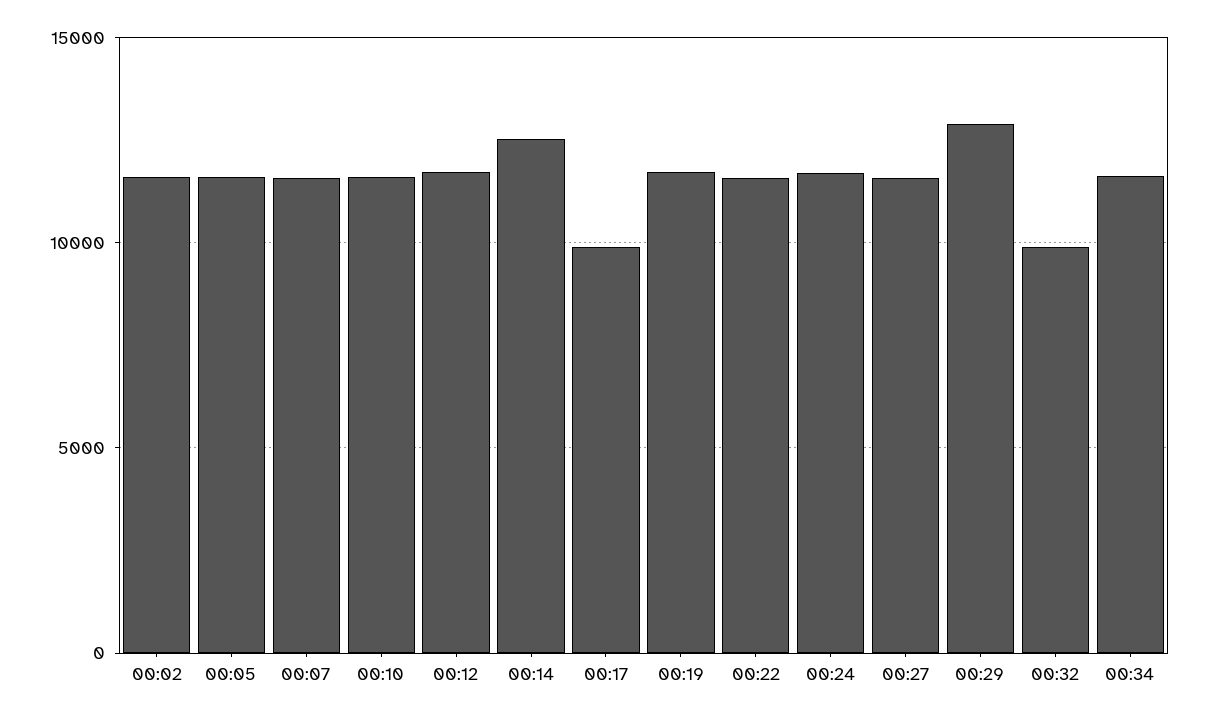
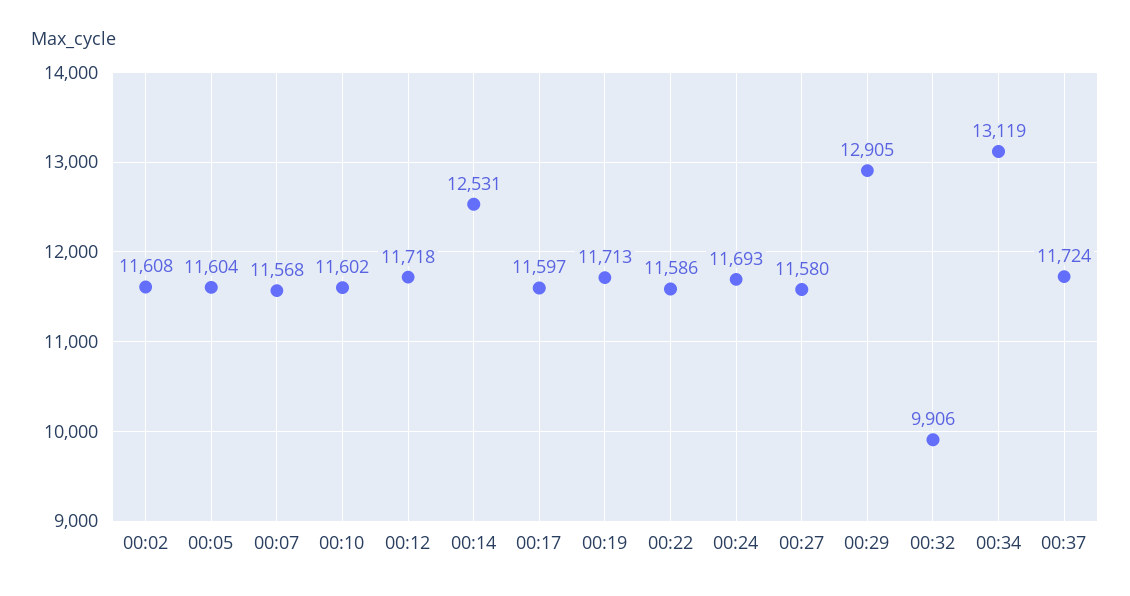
00:17: 10000 -> 11597
00:34: 11500 -> 13119
00:37: none -> 11724

